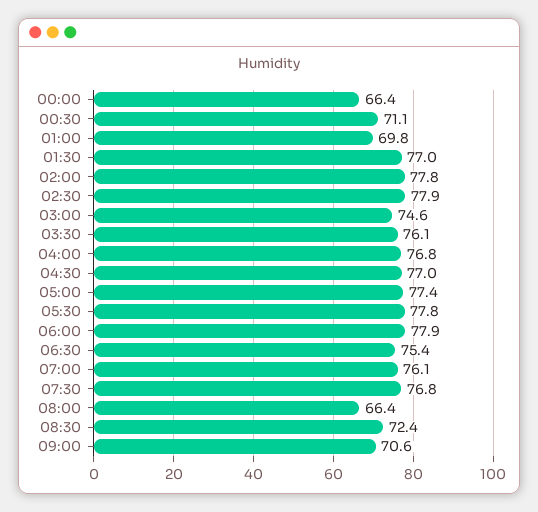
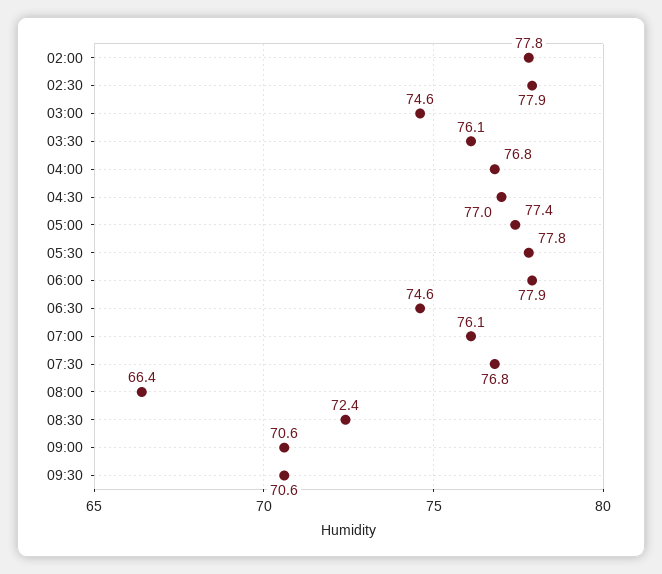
00:00: 66.4 -> none
00:30: 71.1 -> none
01:00: 69.8 -> none
01:30: 77 -> none
06:30: 75.4 -> 74.6
09:30: none -> 70.6

